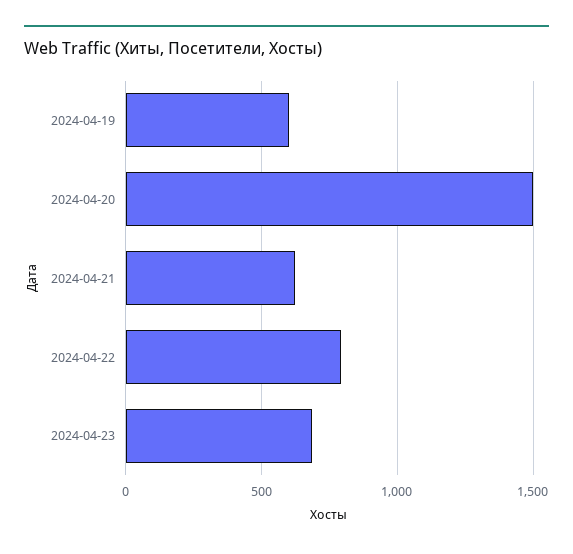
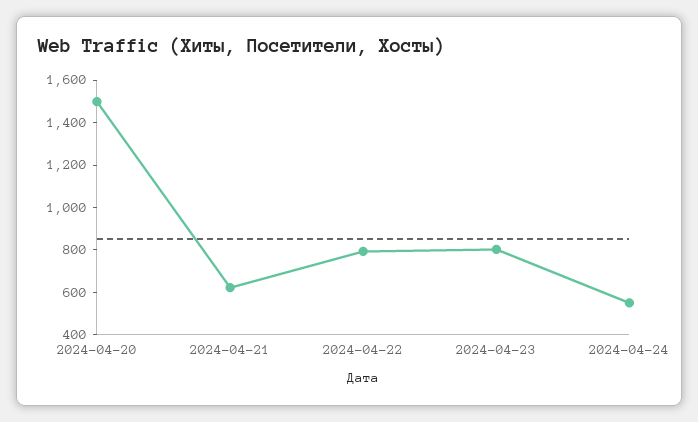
2024-04-19: 600 -> none
2024-04-23: 700 -> 800
2024-04-24: none -> 550

